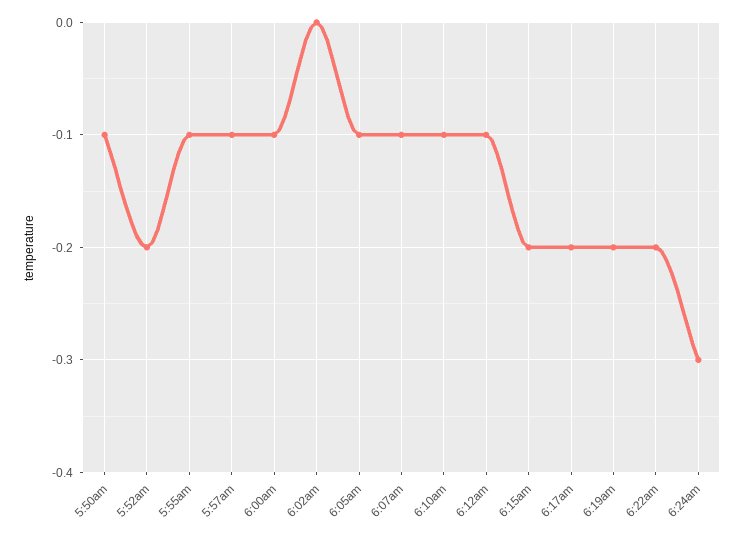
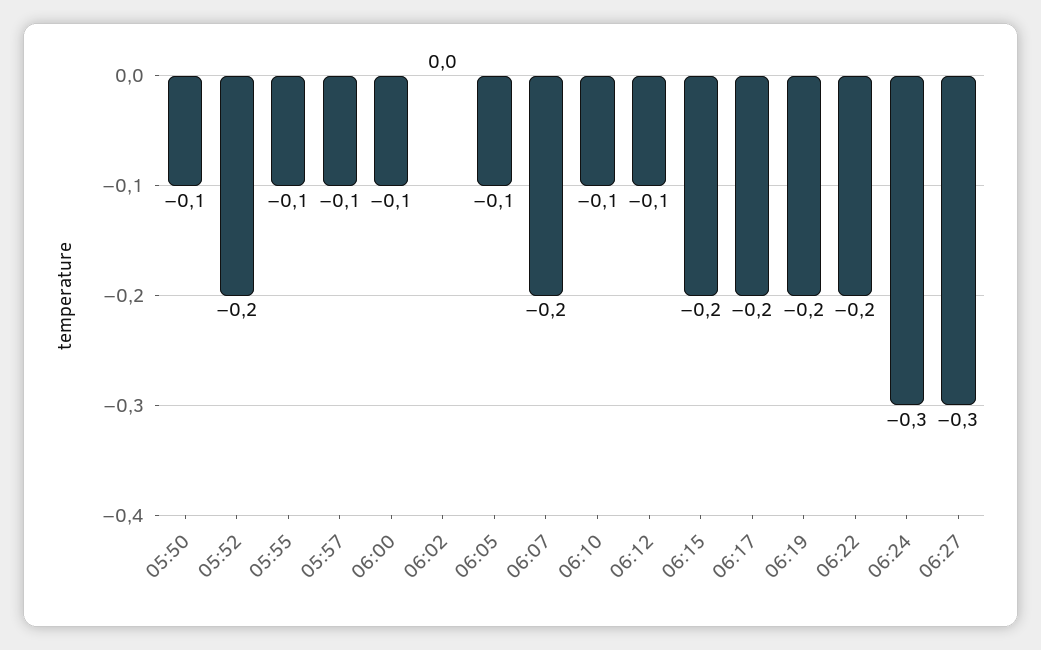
6:07am: -0.1 -> -0.2
06:27: none -> -0.3

